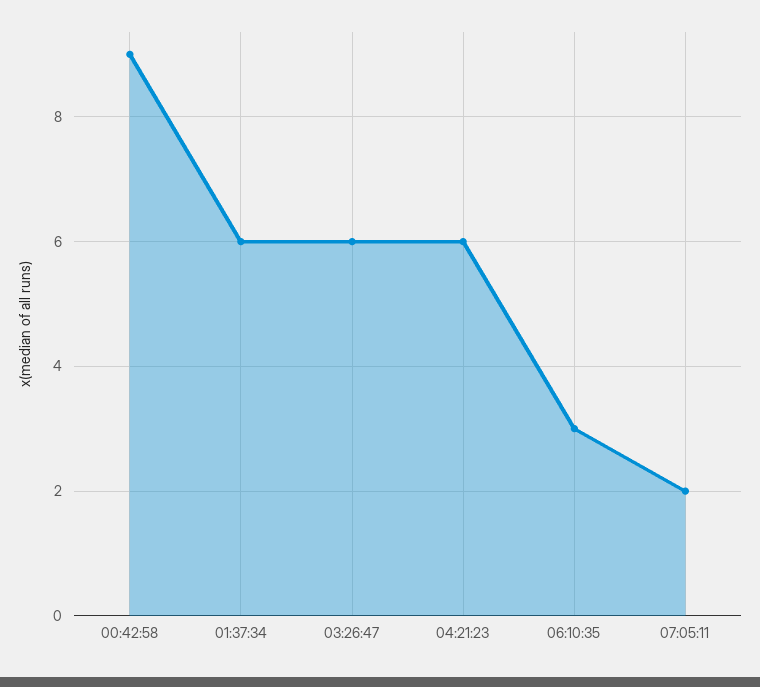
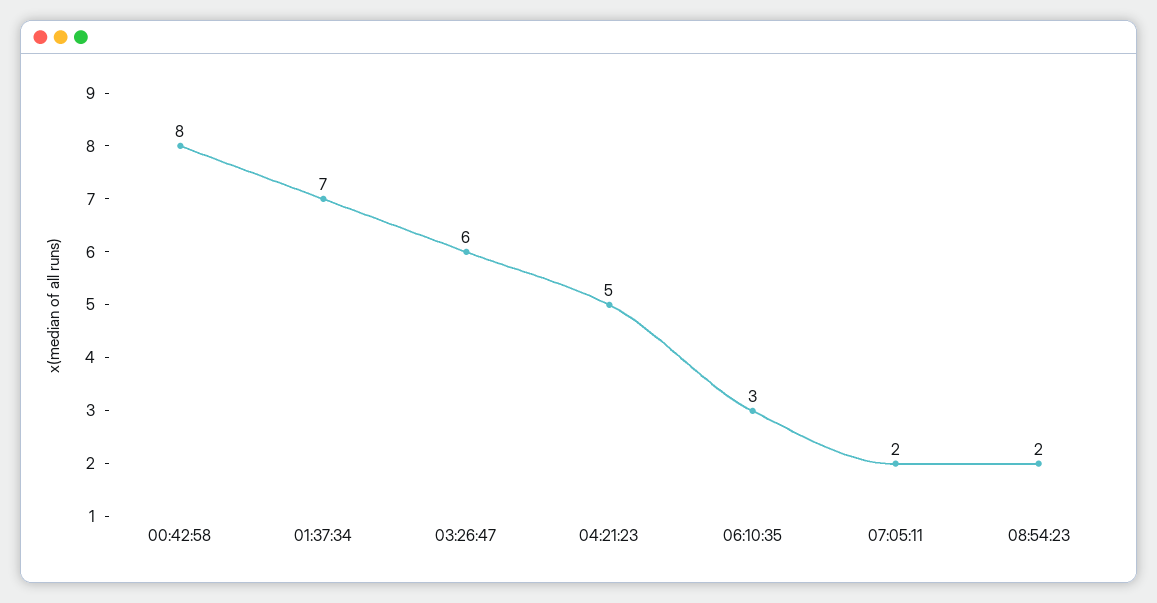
00:42:58: 9 -> 8
01:37:34: 6 -> 7
04:21:23: 6 -> 5
08:54:23: none -> 2

